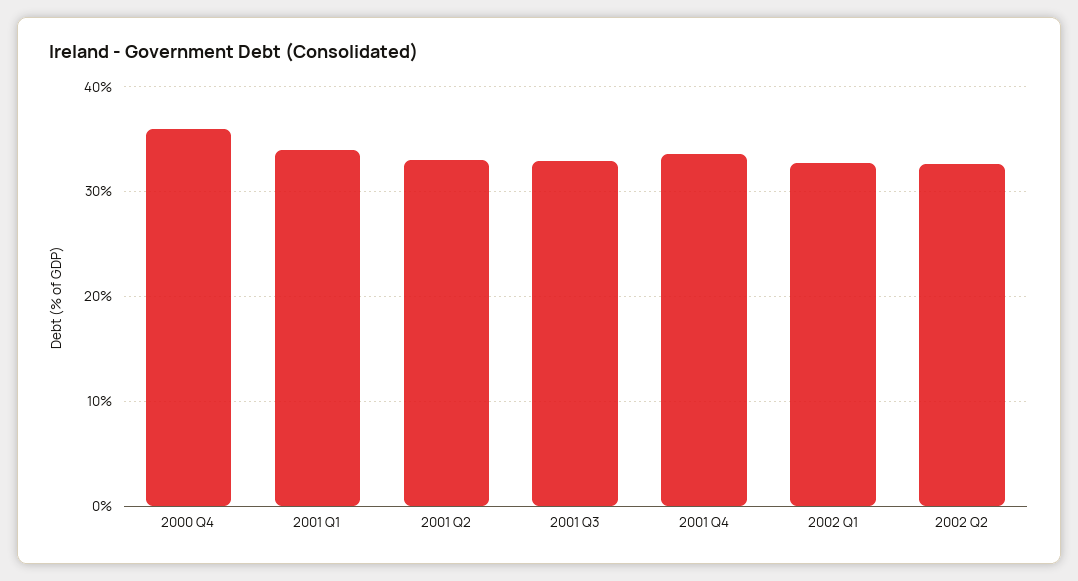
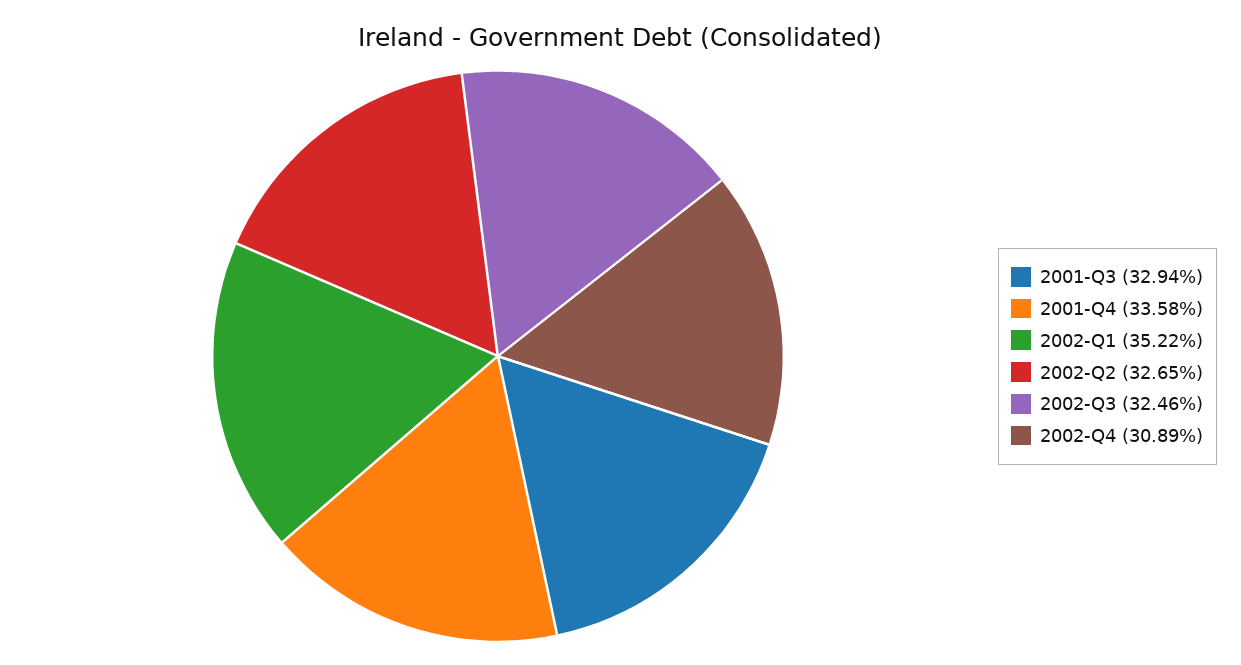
2000 Q4: 36 -> none
2001 Q1: 34 -> none
2001 Q2: 33 -> none
2002 Q1: 33 -> 35.22
2002-Q3: none -> 32.46
2002-Q4: none -> 30.89

